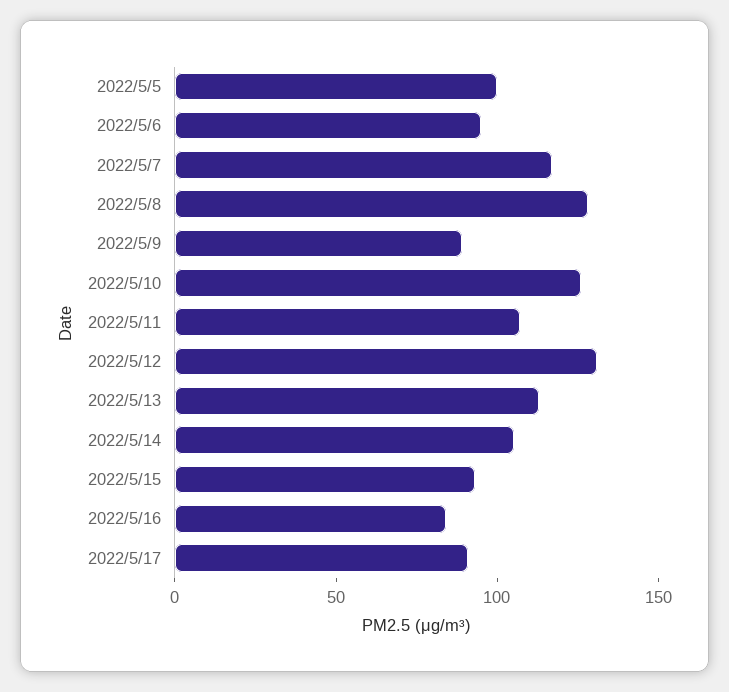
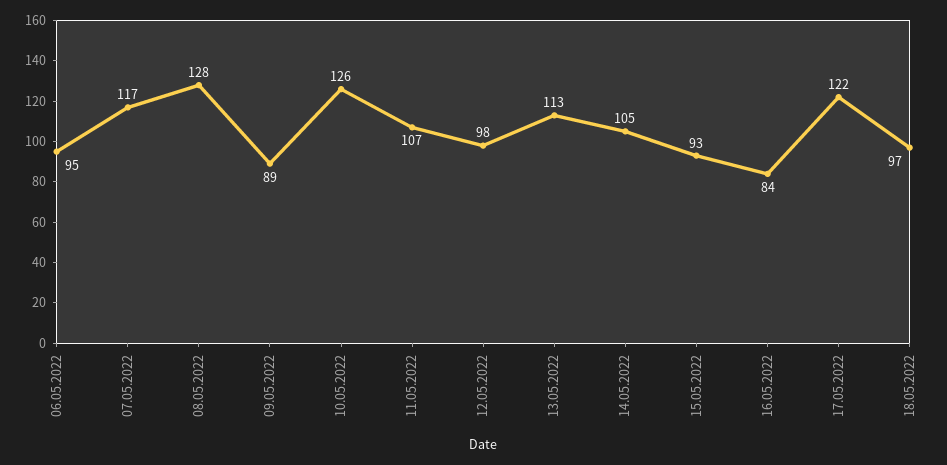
2022/5/5: 100 -> none
2022/5/12: 130 -> 98
2022/5/17: 90 -> 122
18.05.2022: none -> 97

